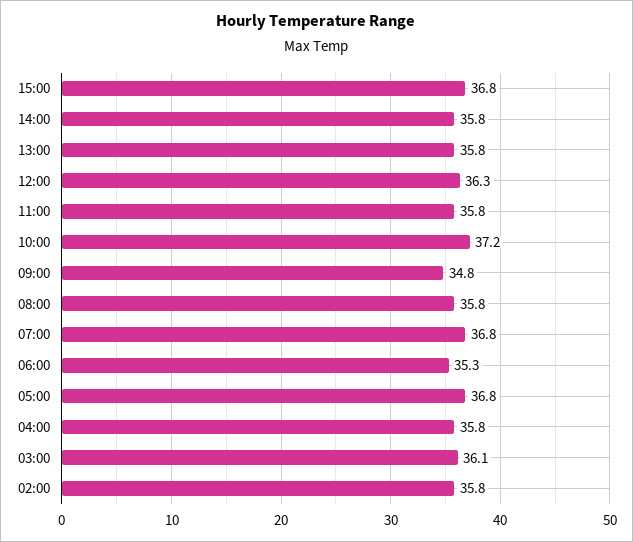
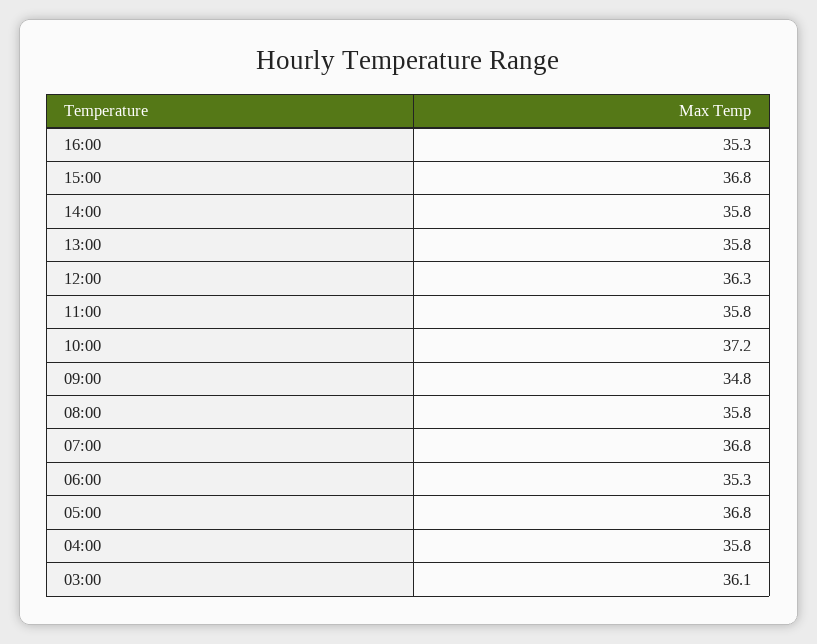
02:00: 35.8 -> none
16:00: none -> 35.3

